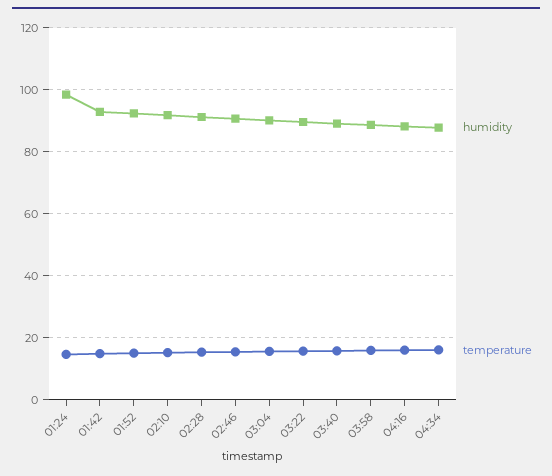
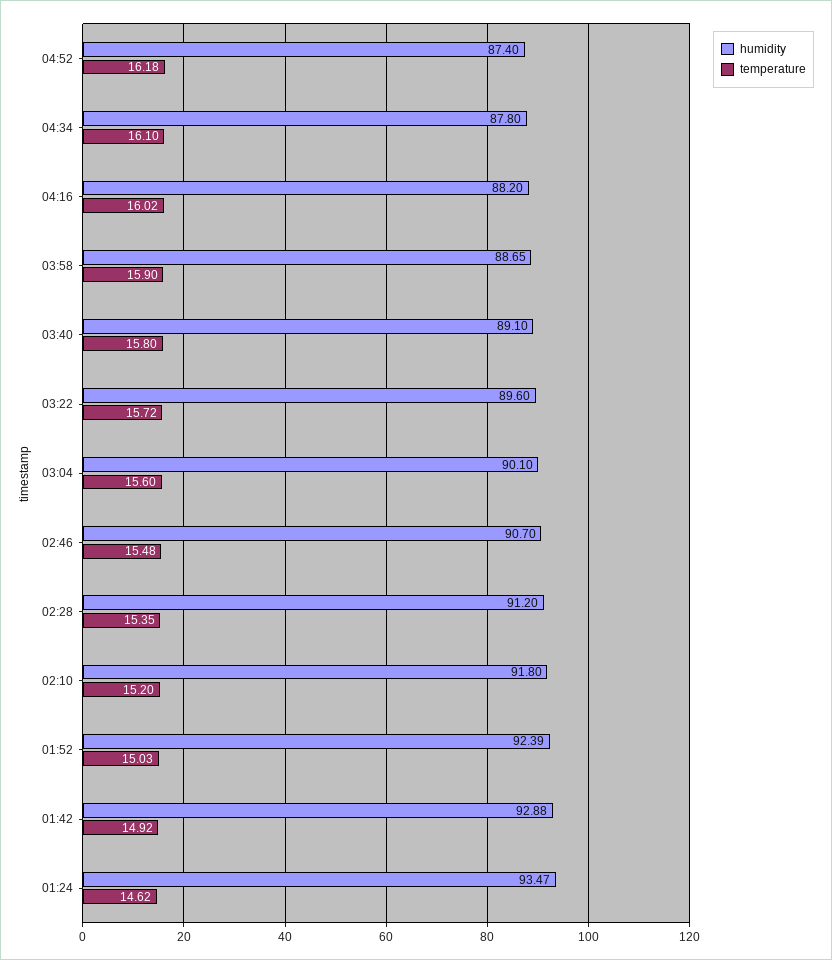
humidity, 01:24: 98 -> 93.47
humidity, 04:52: none -> 87.4
temperature, 04:52: none -> 16.18

